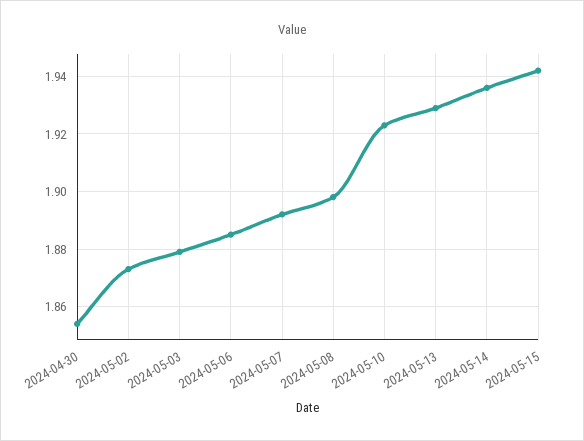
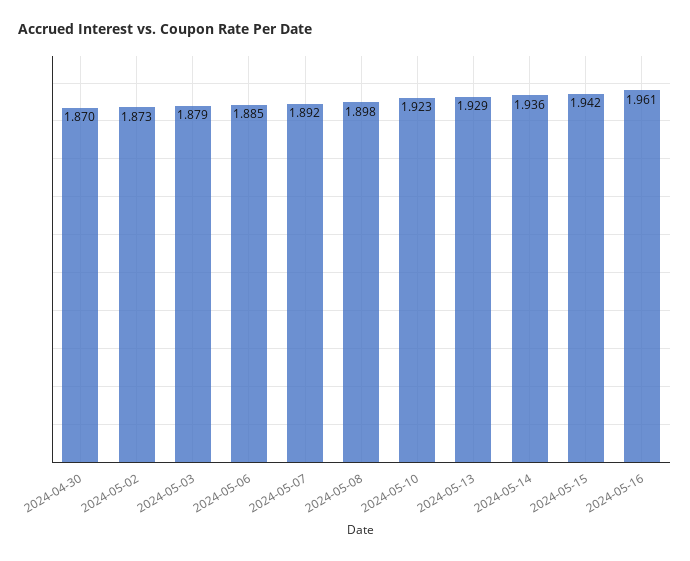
2024-04-30: 1.855 -> 1.87
2024-05-16: none -> 1.961

